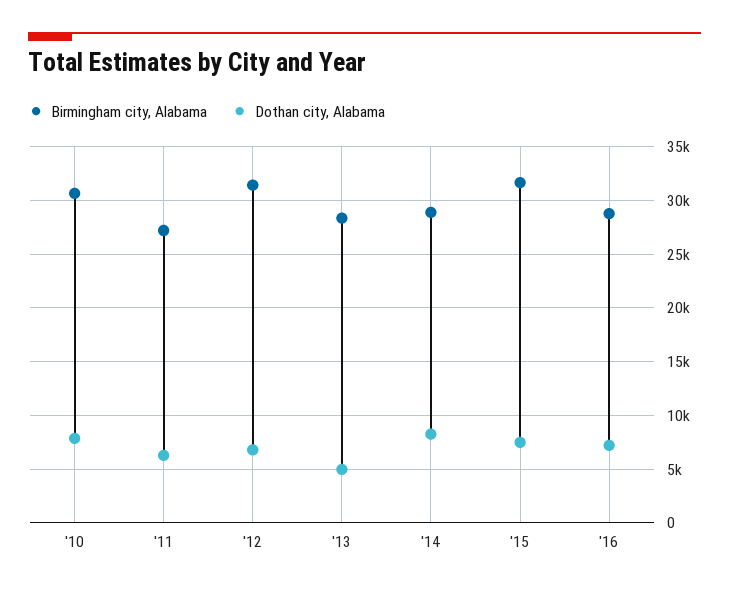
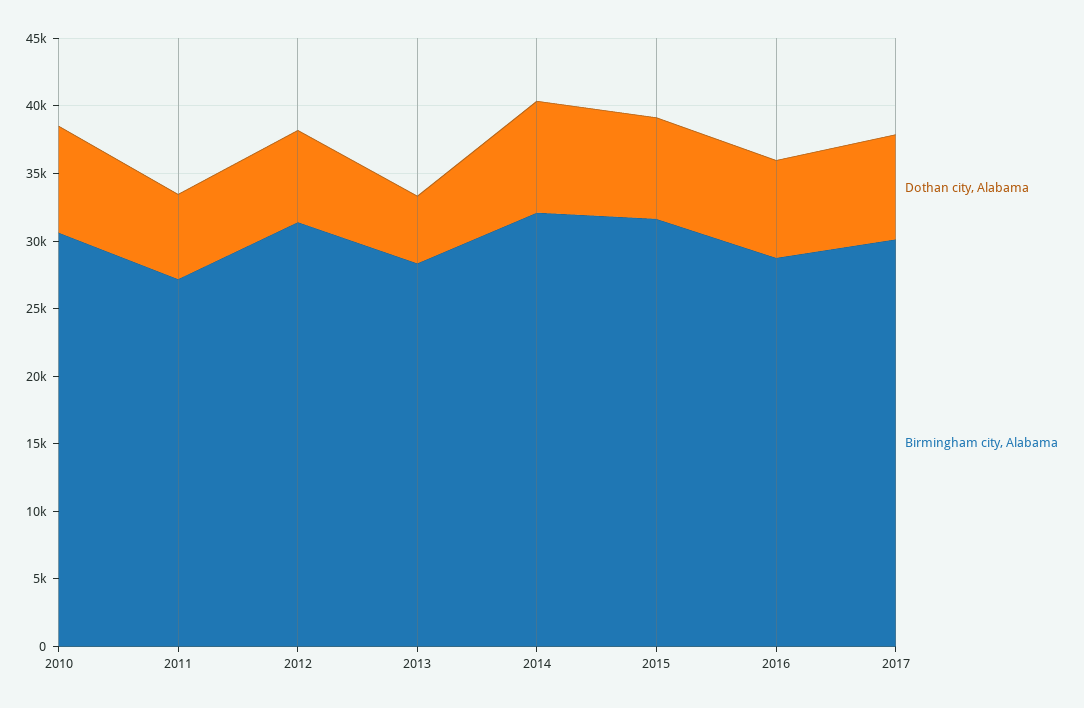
Birmingham city, Alabama, '14: 29000 -> 32000
Dothan city, Alabama, 2017: none -> 8000
Birmingham city, Alabama, 2017: none -> 30000

